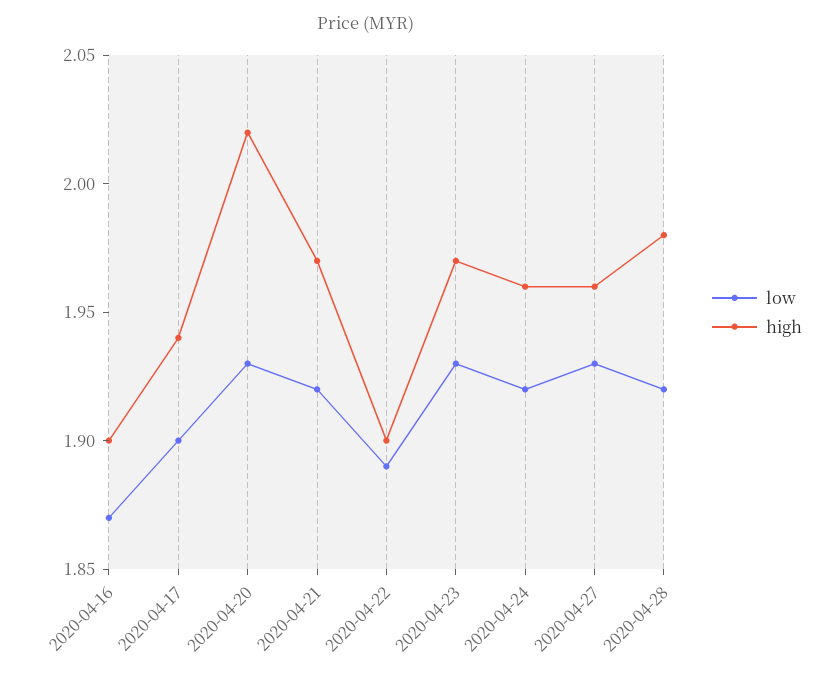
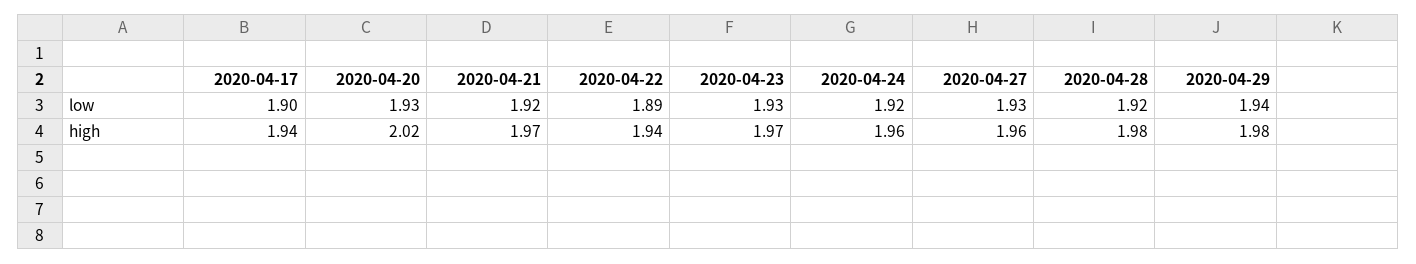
low, 2020-04-16: 1.87 -> none
high, 2020-04-16: 1.9 -> none
high, 2020-04-22: 1.9 -> 1.94
low, 2020-04-29: none -> 1.94
high, 2020-04-29: none -> 1.98

